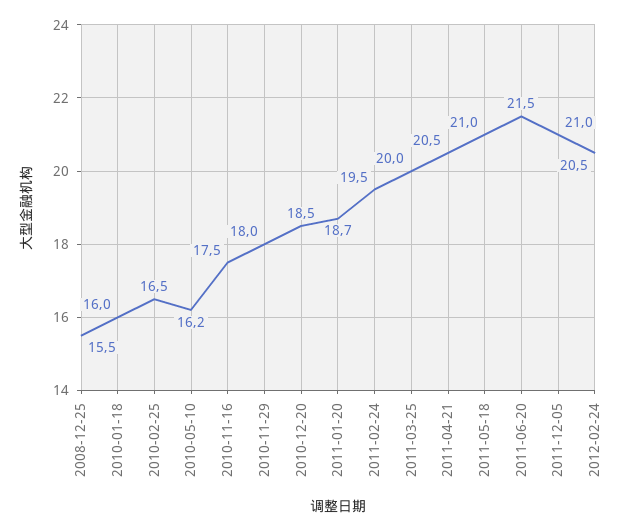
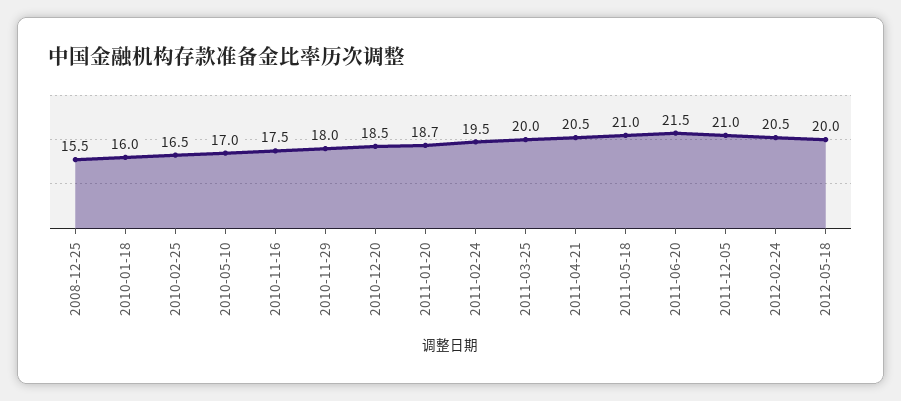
2010-05-10: 16.2 -> 17
2012-05-18: none -> 20

